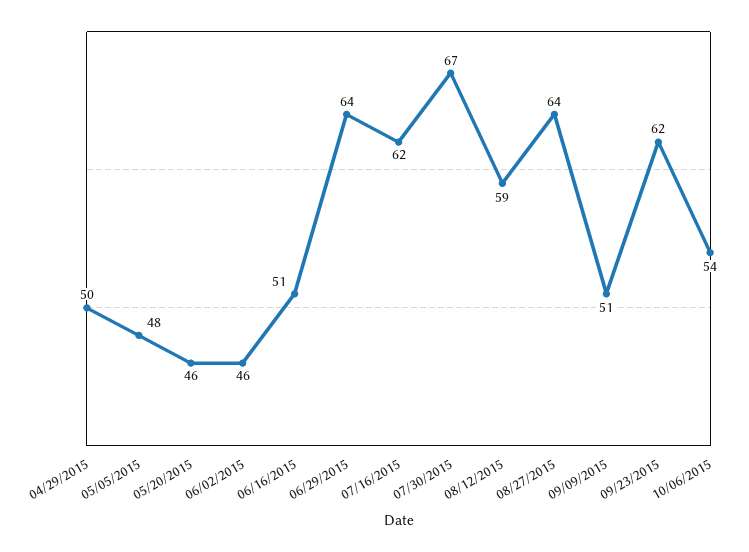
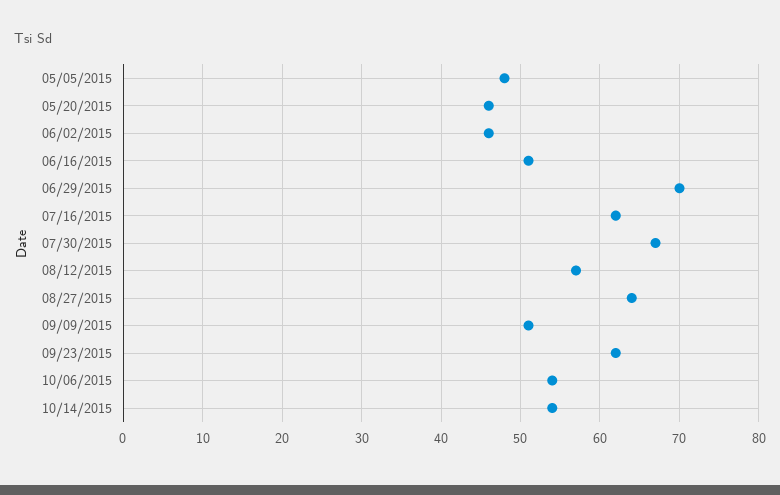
04/29/2015: 50 -> none
06/29/2015: 64 -> 70
08/12/2015: 59 -> 57
10/14/2015: none -> 54

